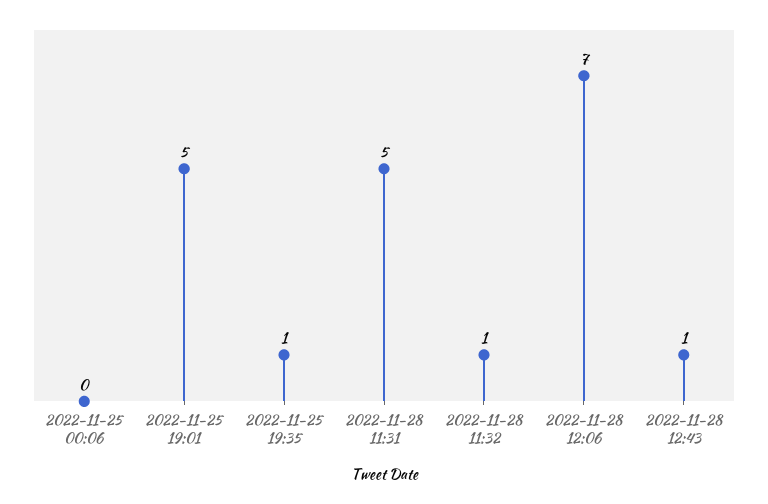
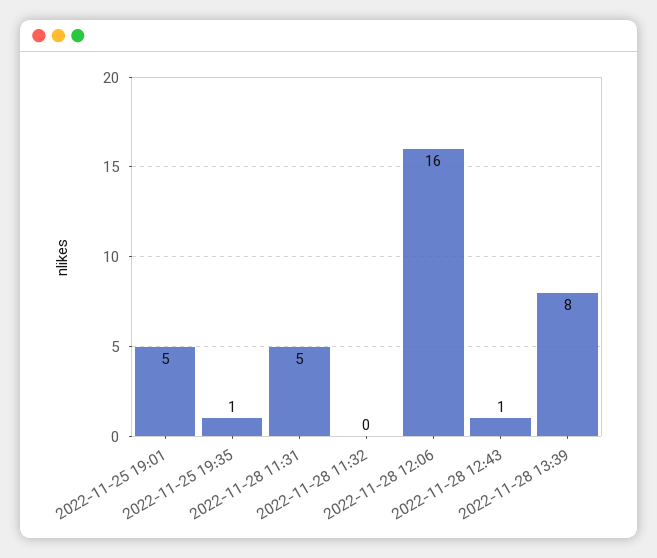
2022-11-25 00:06: 0 -> none
2022-11-28 11:32: 1 -> 0
2022-11-28 12:06: 7 -> 16
2022-11-28 13:39: none -> 8

